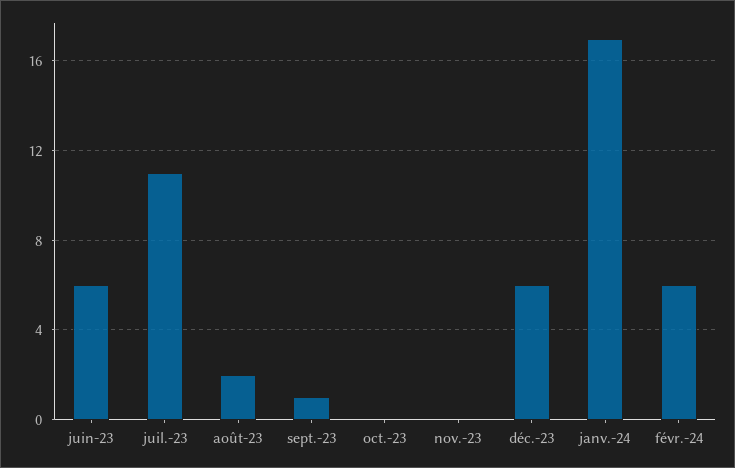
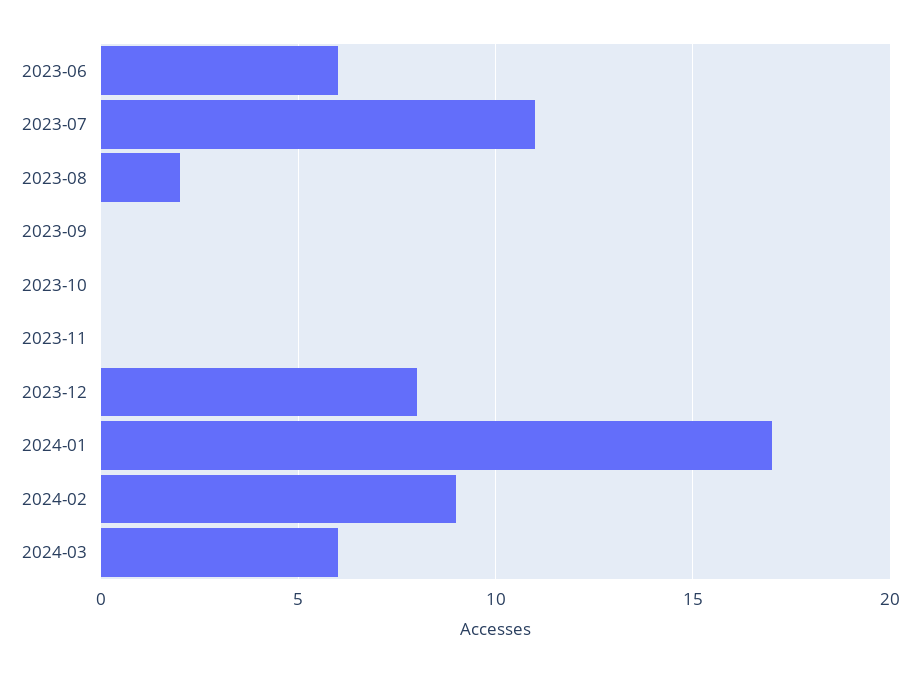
sept.-23: 1 -> 0
déc.-23: 6 -> 8
févr.-24: 6 -> 9
2024-03: none -> 6

